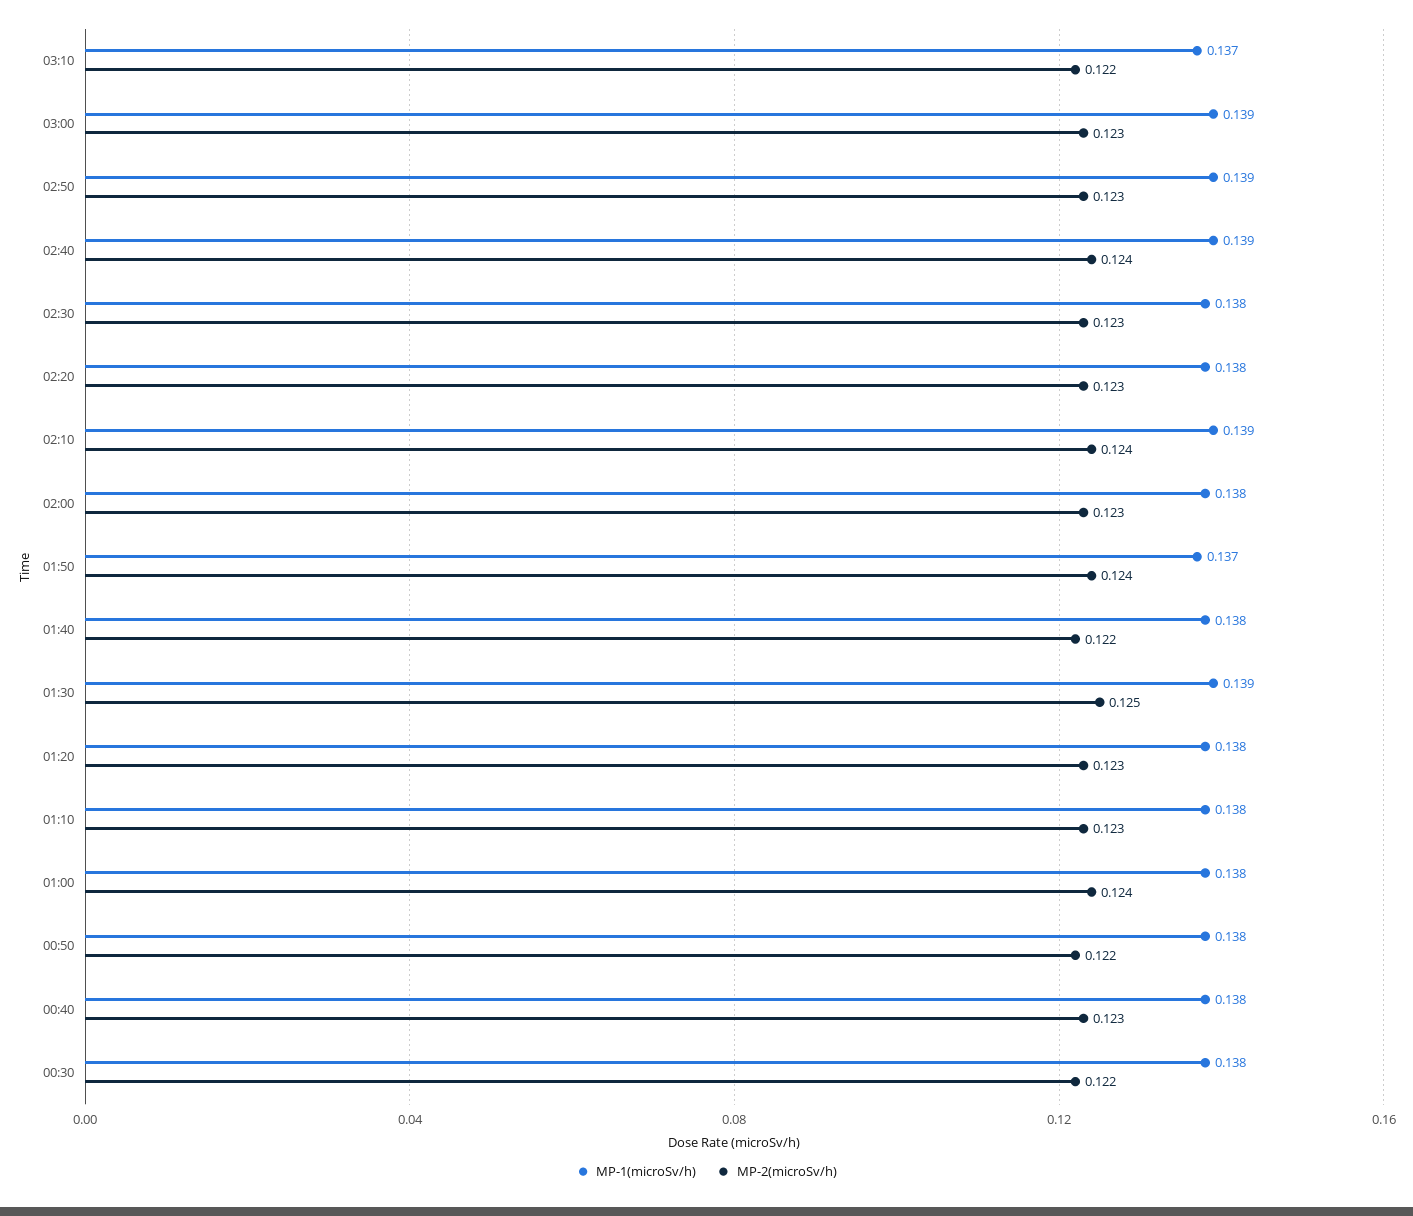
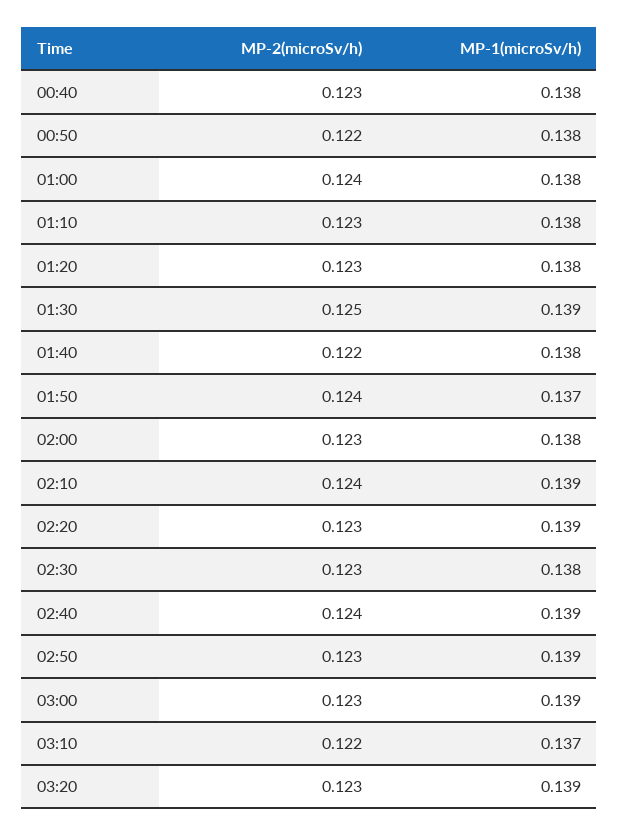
MP-1(microSv/h), 02:20: 0.138 -> 0.139
MP-1(microSv/h), 00:30: 0.138 -> none
MP-2(microSv/h), 00:30: 0.122 -> none
MP-2(microSv/h), 03:20: none -> 0.123
MP-1(microSv/h), 03:20: none -> 0.139

